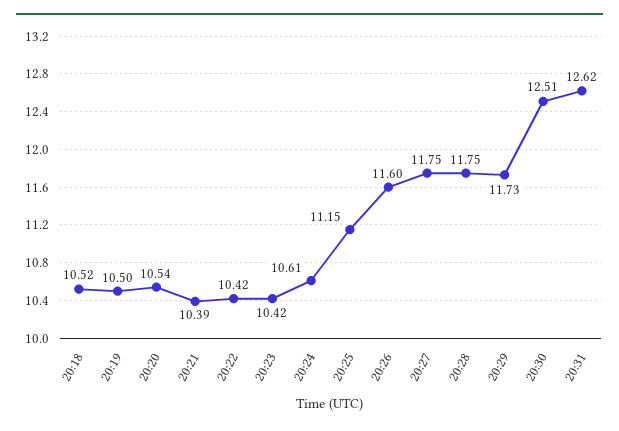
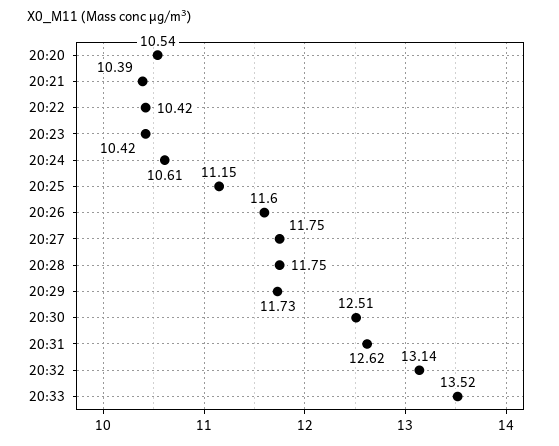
20:18: 10.52 -> none
20:19: 10.5 -> none
20:32: none -> 13.14
20:33: none -> 13.52

